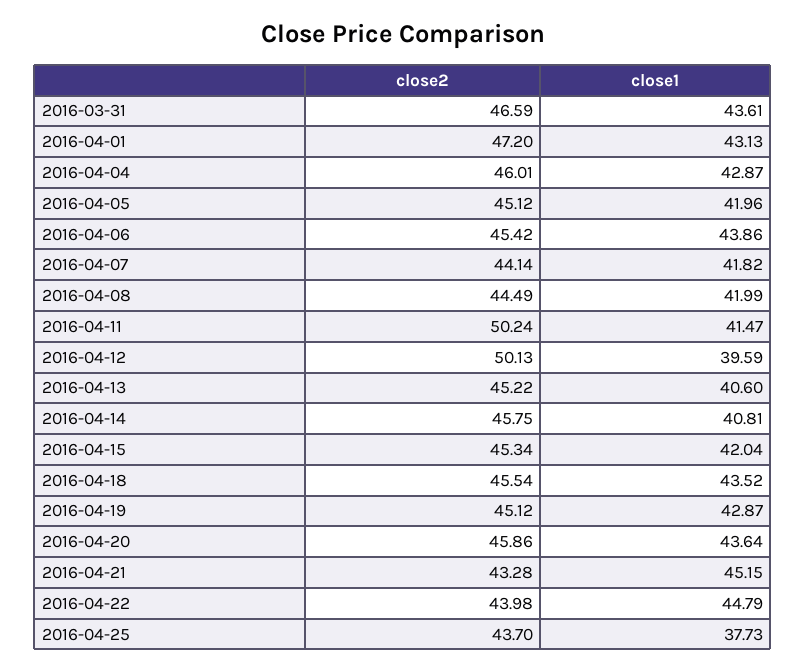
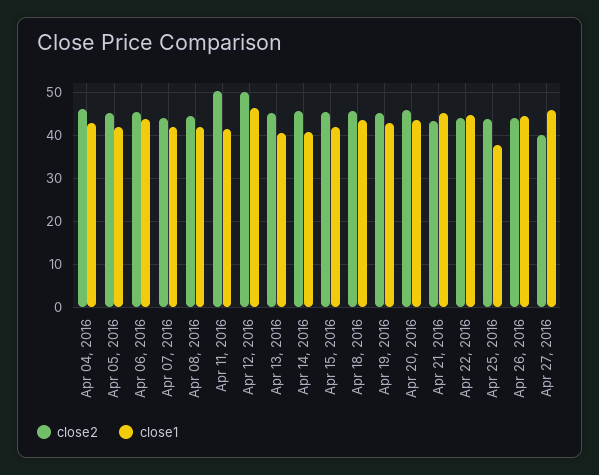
close2, 2016-03-31: 46.59 -> none
close1, 2016-03-31: 43.61 -> none
close2, 2016-04-01: 47.2 -> none
close1, 2016-04-01: 43.13 -> none
close1, 2016-04-12: 39.59 -> 46
close2, Apr 26, 2016: none -> 44
close1, Apr 26, 2016: none -> 44
close2, Apr 27, 2016: none -> 40
close1, Apr 27, 2016: none -> 46

